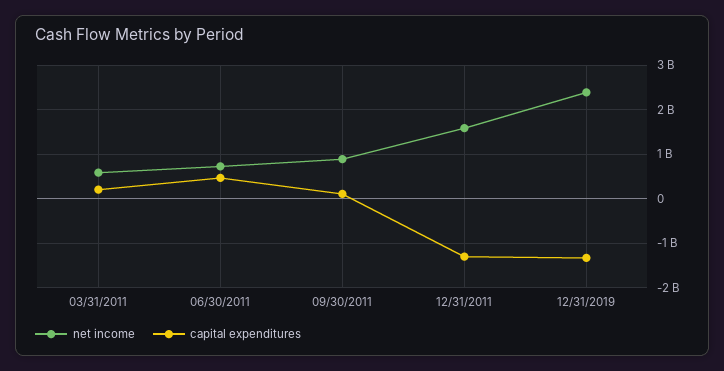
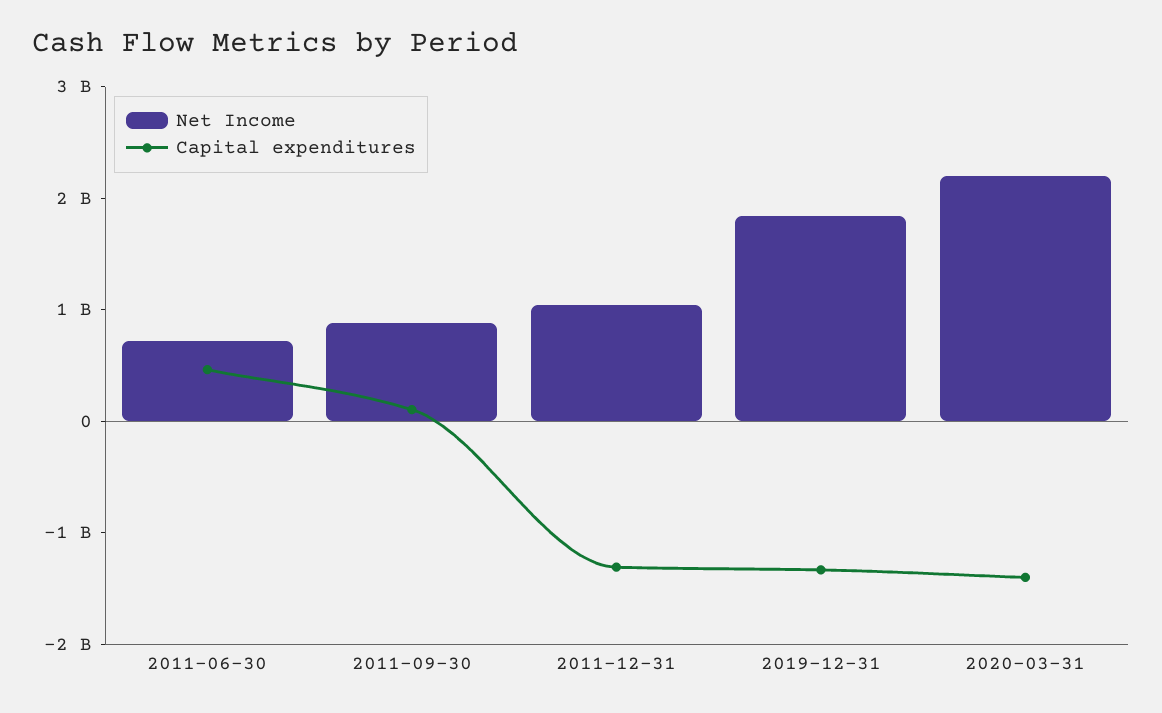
net income, 03/31/2011: 600000000 -> none
capital expenditures, 03/31/2011: 200000000 -> none
net income, 12/31/2011: 1600000000 -> 1000000000
net income, 12/31/2019: 2400000000 -> 1800000000
net income, 2020-03-31: none -> 2200000000
capital expenditures, 2020-03-31: none -> -1400000000

